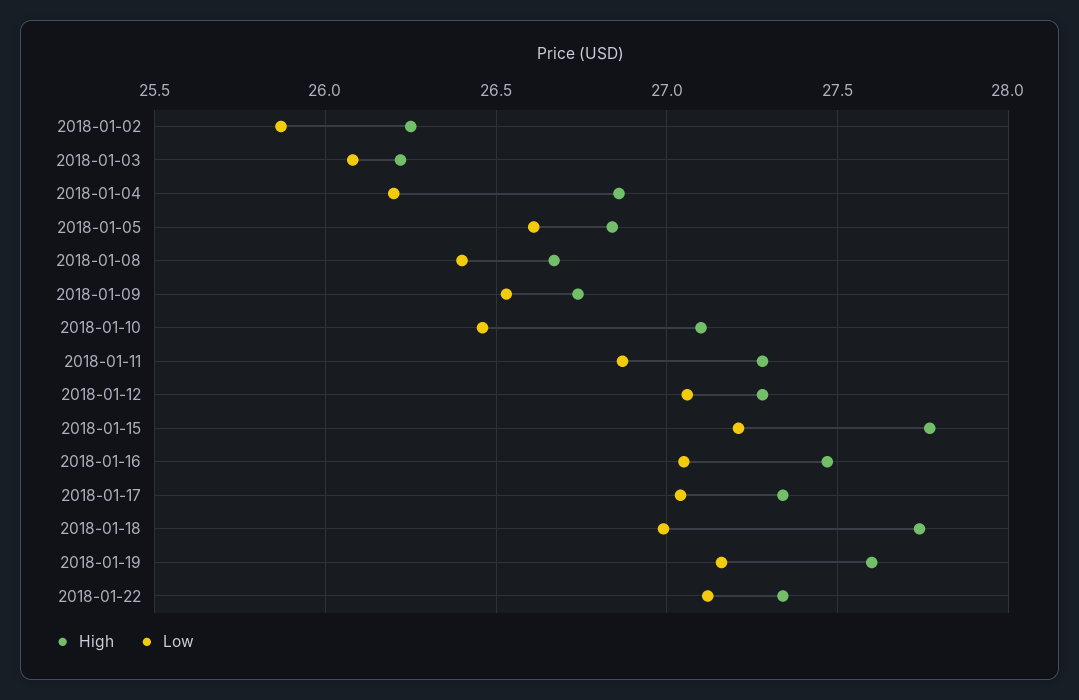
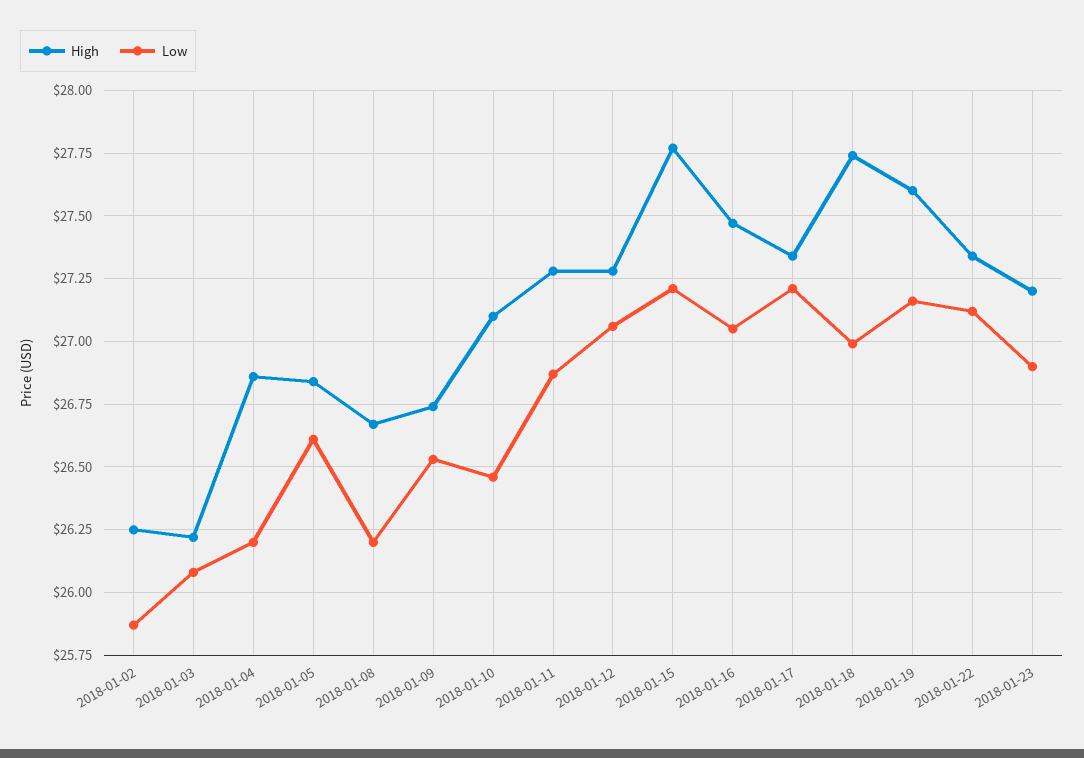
Low, 2018-01-08: 26.4 -> 26.2
Low, 2018-01-17: 27.05 -> 27.2
High, 2018-01-23: none -> 27.2
Low, 2018-01-23: none -> 26.9

